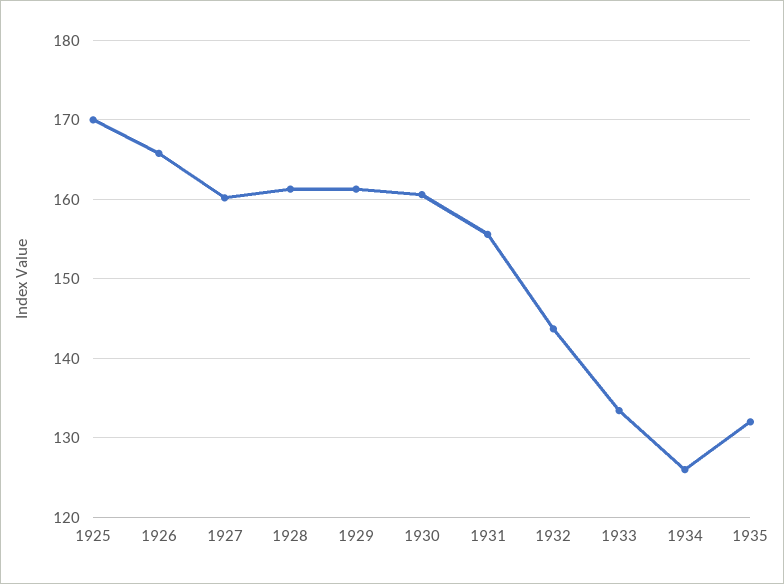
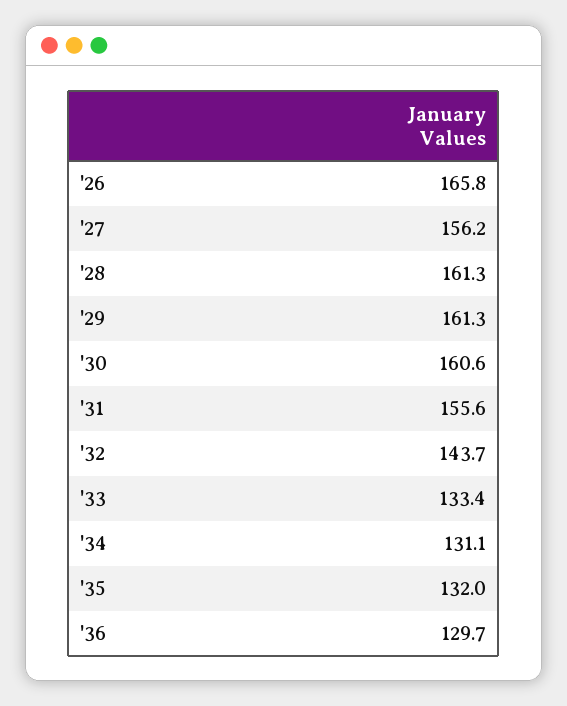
1925: 170 -> none
1927: 160 -> 156.2
1934: 126 -> 131.1
'36: none -> 129.7

